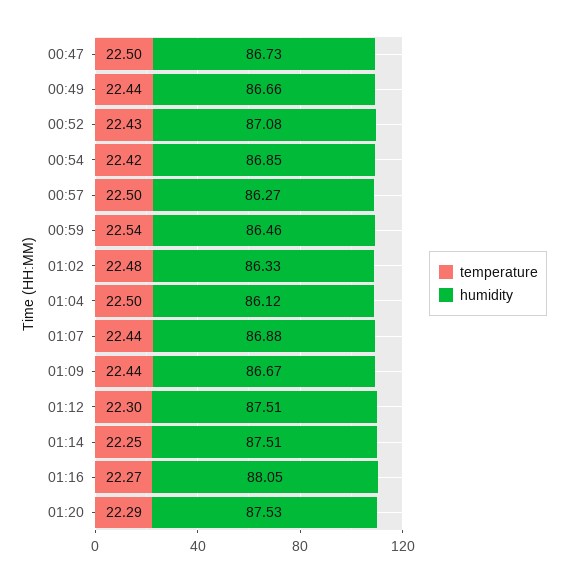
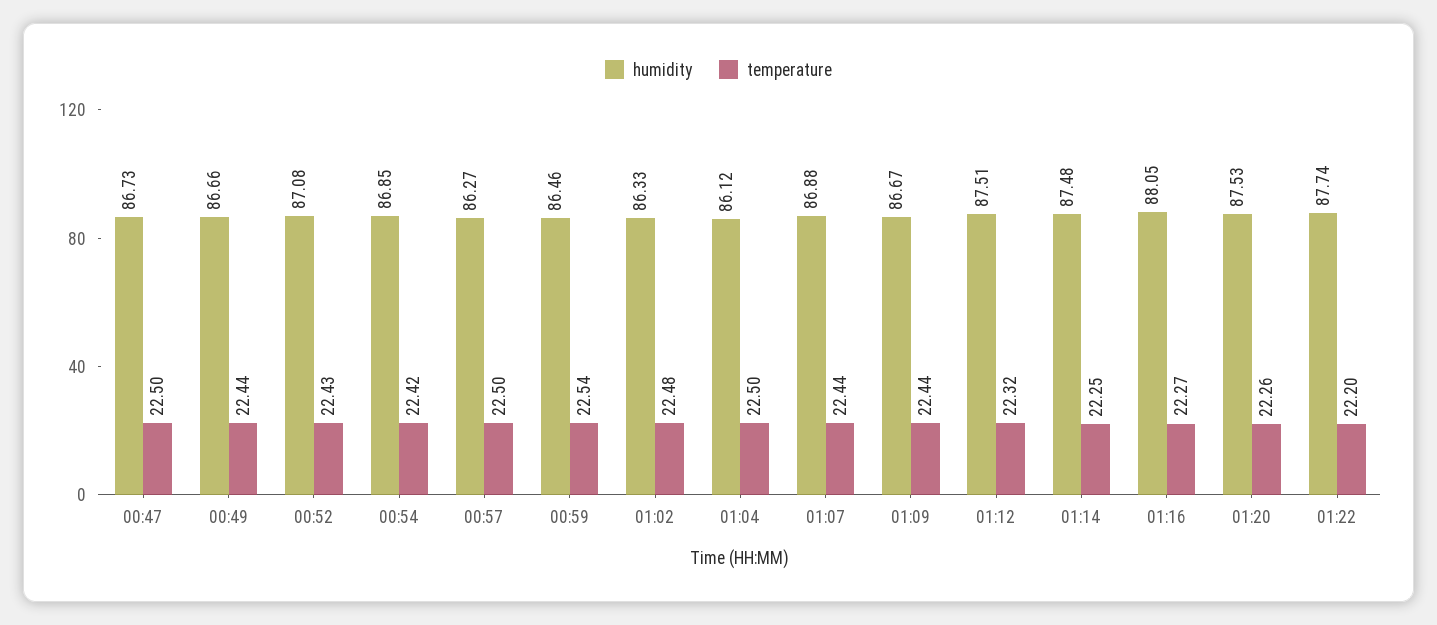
temperature, 01:12: 22.3 -> 22.32
humidity, 01:14: 87.51 -> 87.48
temperature, 01:20: 22.29 -> 22.26
humidity, 01:22: none -> 87.74
temperature, 01:22: none -> 22.2

